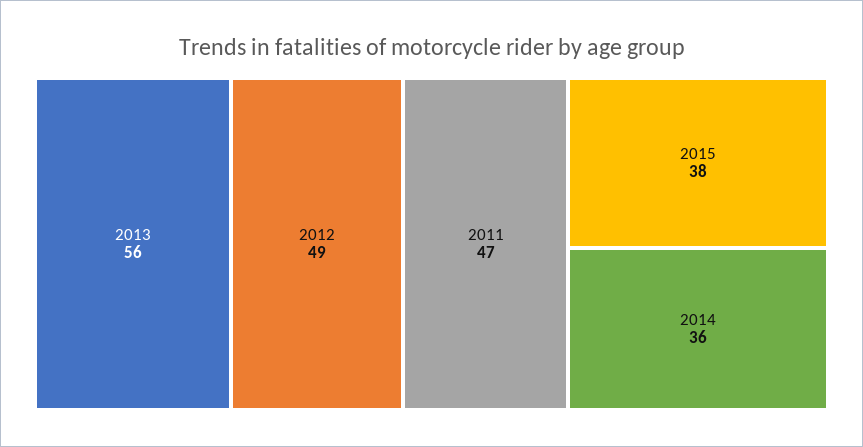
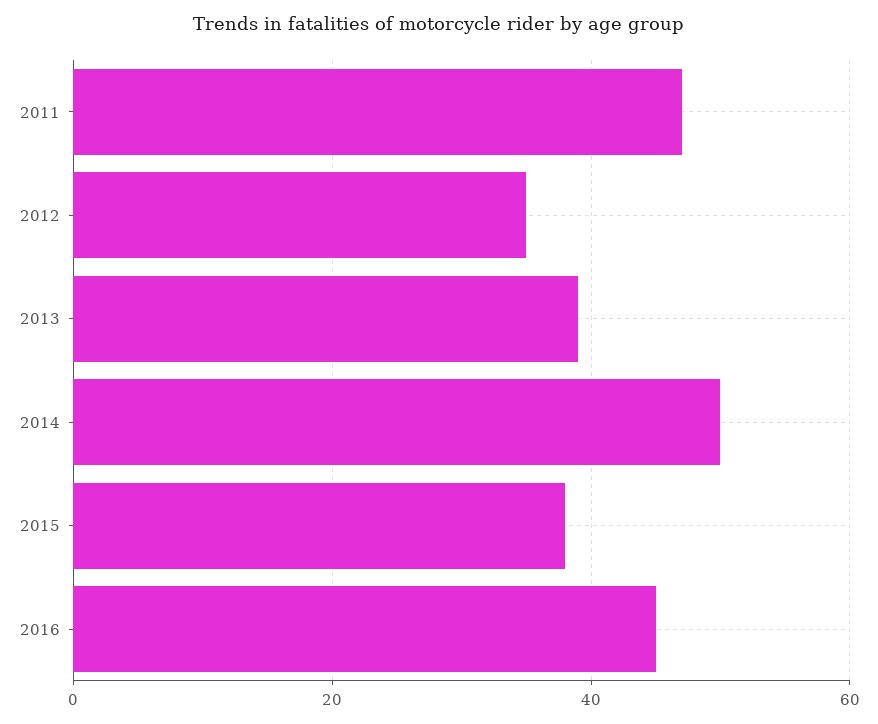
2013: 56 -> 40
2012: 49 -> 35
2014: 36 -> 50
2016: none -> 45

